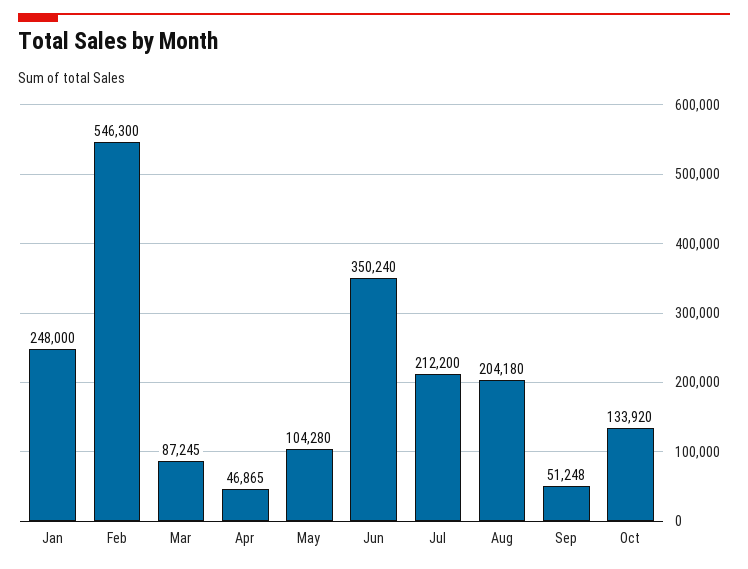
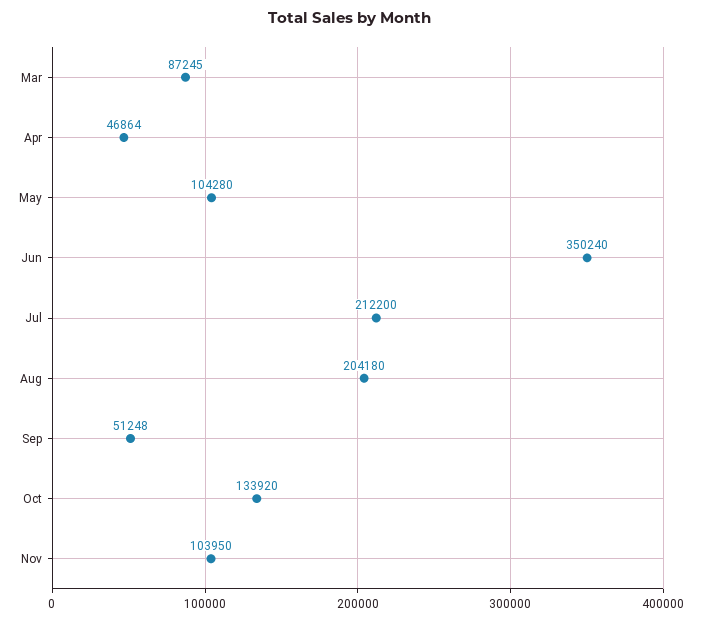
Jan: 248000 -> none
Feb: 546300 -> none
Apr: 46865 -> 46864
Nov: none -> 103950

